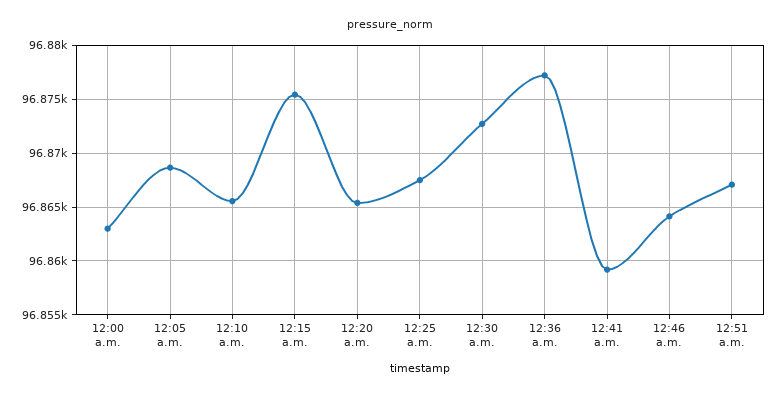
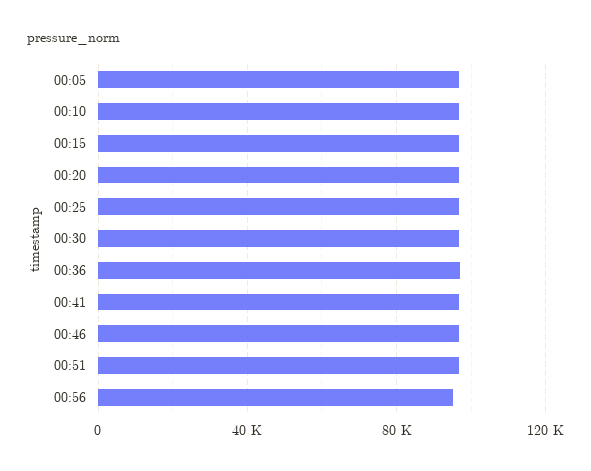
12:00 a.m.: 96863 -> none
00:56: none -> 95000

